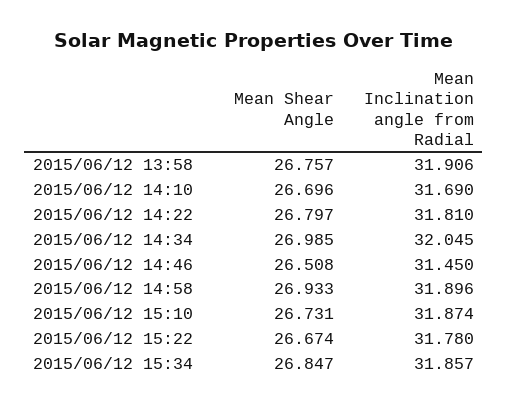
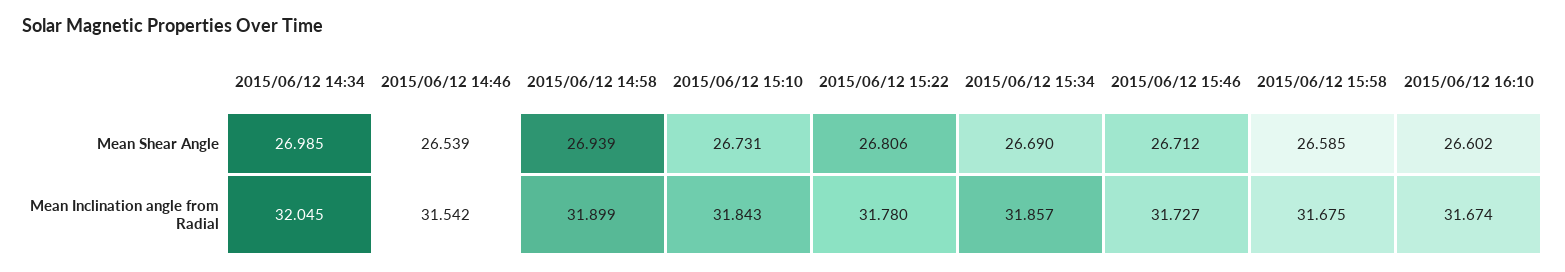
Mean Shear Angle, 2015/06/12 13:58: 26.757 -> none
Mean Inclination angle from Radial, 2015/06/12 13:58: 31.906 -> none
Mean Shear Angle, 2015/06/12 14:10: 26.696 -> none
Mean Inclination angle from Radial, 2015/06/12 14:10: 31.69 -> none
Mean Shear Angle, 2015/06/12 14:22: 26.797 -> none
Mean Inclination angle from Radial, 2015/06/12 14:22: 31.81 -> none
Mean Shear Angle, 2015/06/12 14:46: 26.508 -> 26.539
Mean Inclination angle from Radial, 2015/06/12 14:46: 31.45 -> 31.542
Mean Shear Angle, 2015/06/12 14:58: 26.933 -> 26.939
Mean Inclination angle from Radial, 2015/06/12 14:58: 31.896 -> 31.899
Mean Inclination angle from Radial, 2015/06/12 15:10: 31.874 -> 31.843
Mean Shear Angle, 2015/06/12 15:22: 26.674 -> 26.806
Mean Shear Angle, 2015/06/12 15:34: 26.847 -> 26.69
Mean Shear Angle, 2015/06/12 15:46: none -> 26.712
Mean Shear Angle, 2015/06/12 15:58: none -> 26.585
Mean Shear Angle, 2015/06/12 16:10: none -> 26.602
Mean Inclination angle from Radial, 2015/06/12 15:46: none -> 31.727
Mean Inclination angle from Radial, 2015/06/12 15:58: none -> 31.675
Mean Inclination angle from Radial, 2015/06/12 16:10: none -> 31.674

